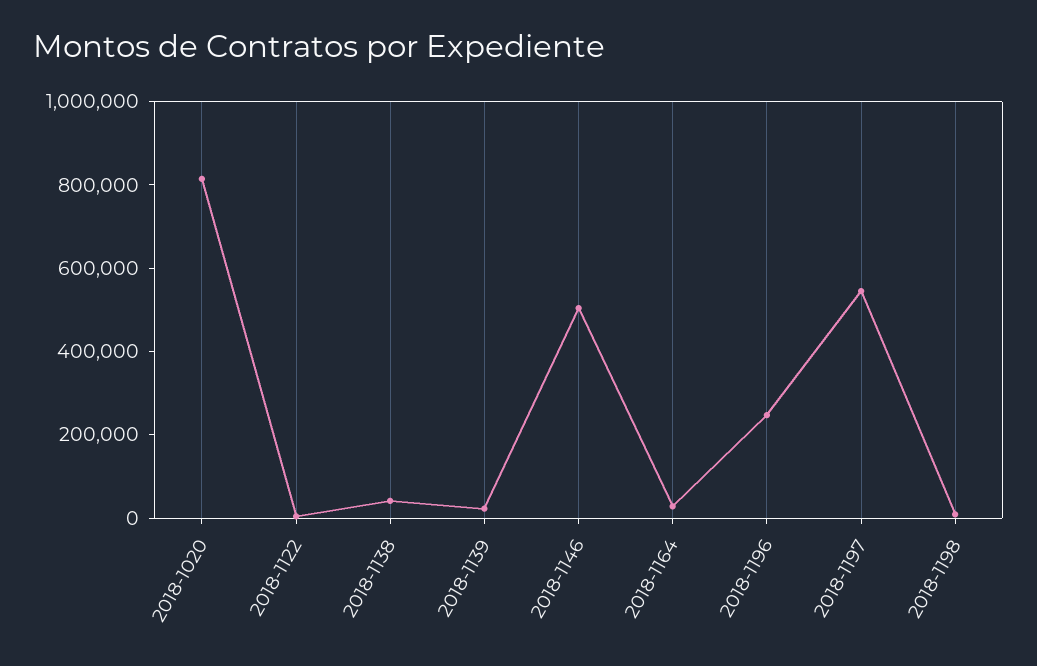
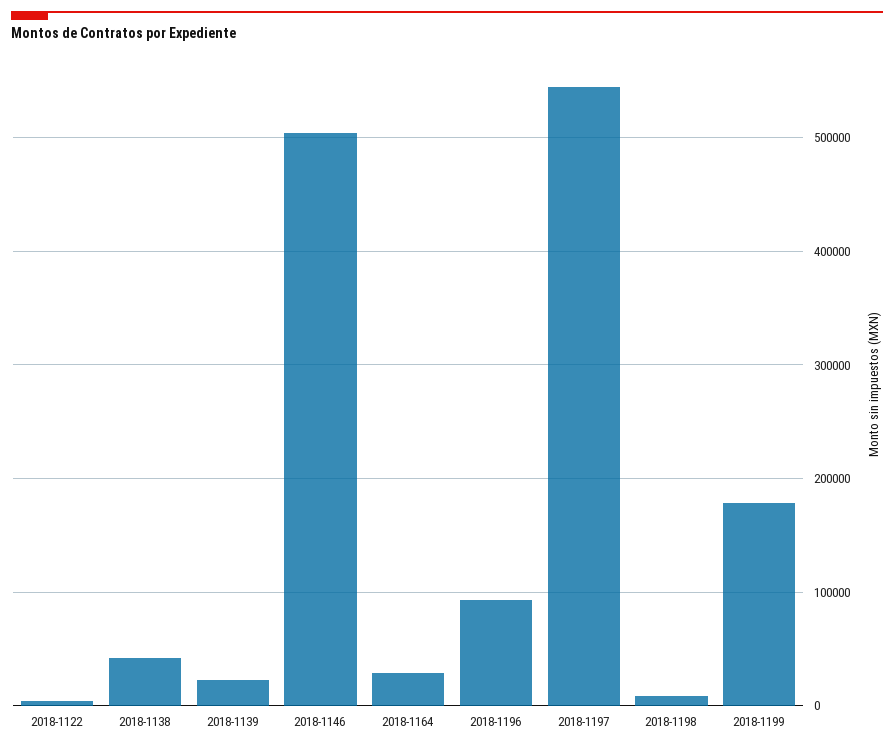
2018-1020: 800000 -> none
2018-1196: 250000 -> 90000
2018-1199: none -> 180000

